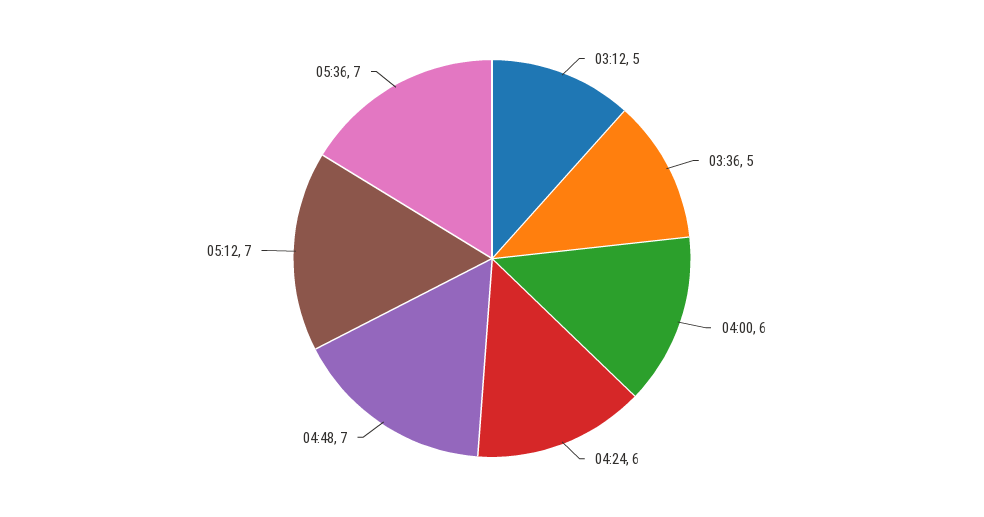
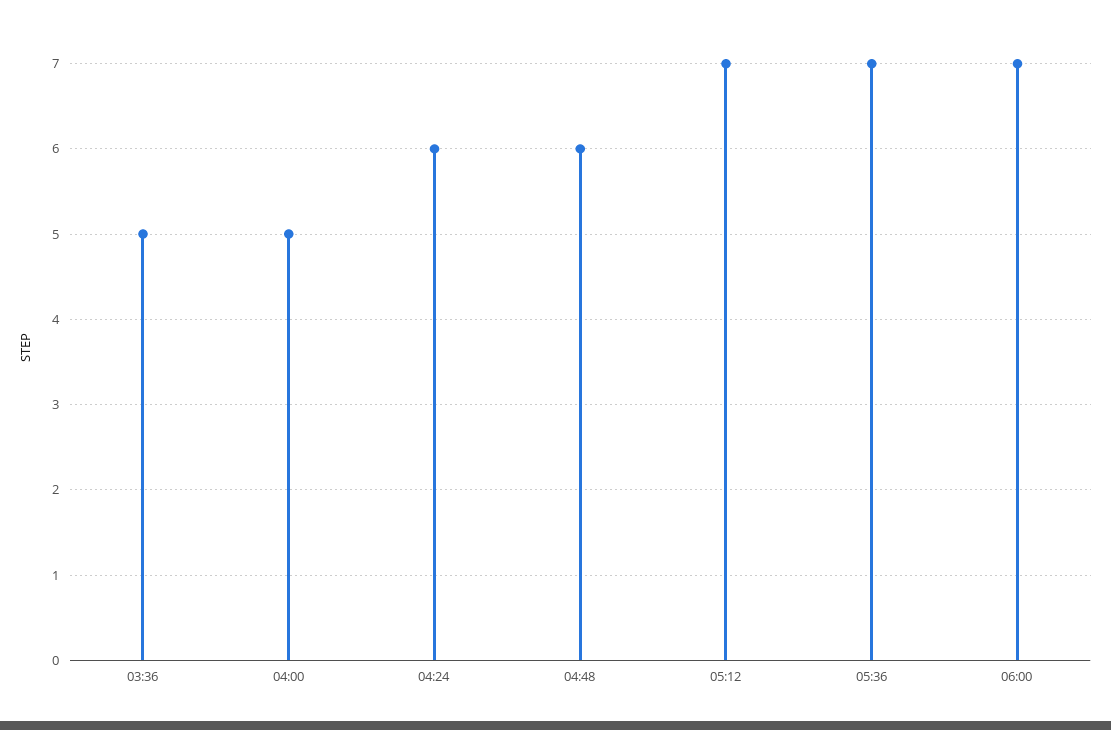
03:12: 5 -> none
04:00: 6 -> 5
04:48: 7 -> 6
06:00: none -> 7

